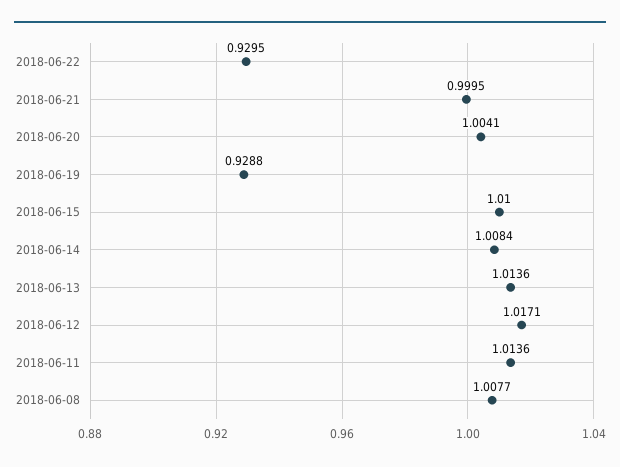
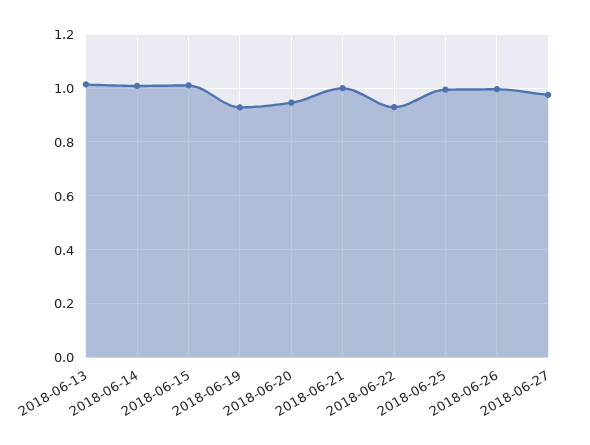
2018-06-20: 1.0041 -> 0.95
2018-06-12: 1.0171 -> none
2018-06-11: 1.0136 -> none
2018-06-08: 1.0077 -> none
2018-06-25: none -> 1
2018-06-26: none -> 1
2018-06-27: none -> 0.975

